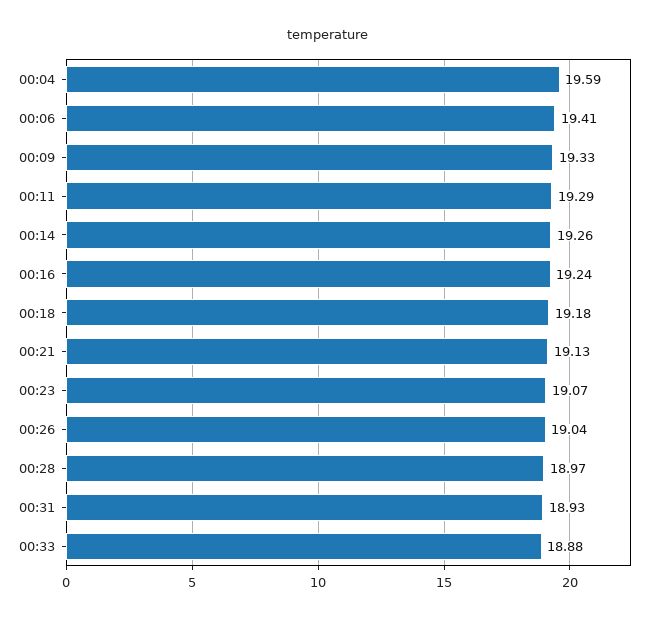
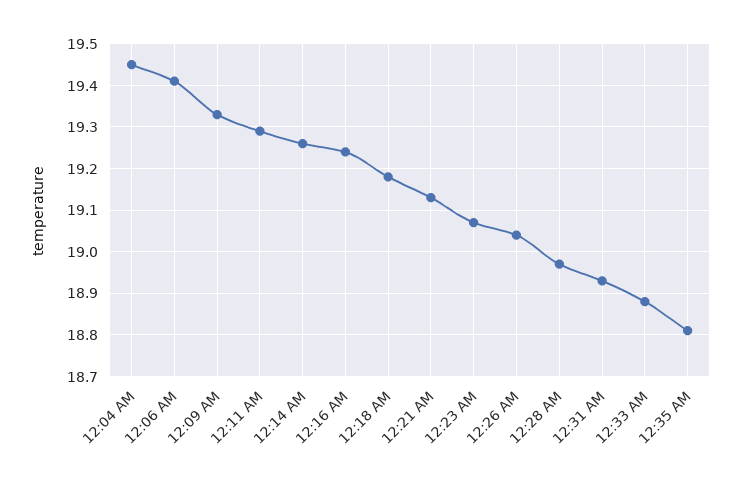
00:04: 19.59 -> 19.45
12:35 AM: none -> 18.8

